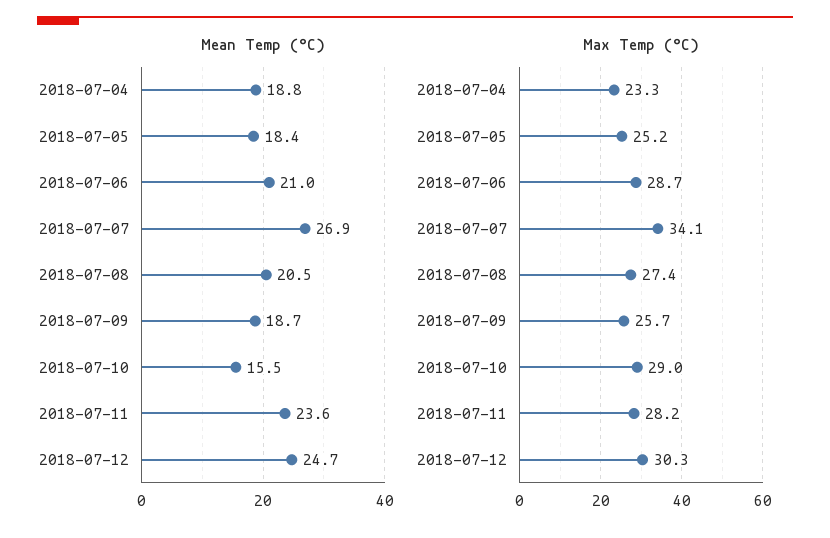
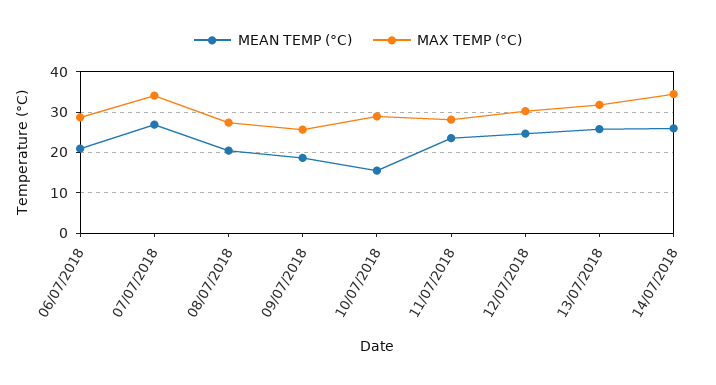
Mean Temp (°C), 2018-07-04: 18.8 -> none
Mean Temp (°C), 2018-07-05: 18.4 -> none
Max Temp (°C), 2018-07-04: 23.3 -> none
Max Temp (°C), 2018-07-05: 25.2 -> none
Mean Temp (°C), 13/07/2018: none -> 26
Max Temp (°C), 13/07/2018: none -> 32
Mean Temp (°C), 14/07/2018: none -> 26
Max Temp (°C), 14/07/2018: none -> 34

